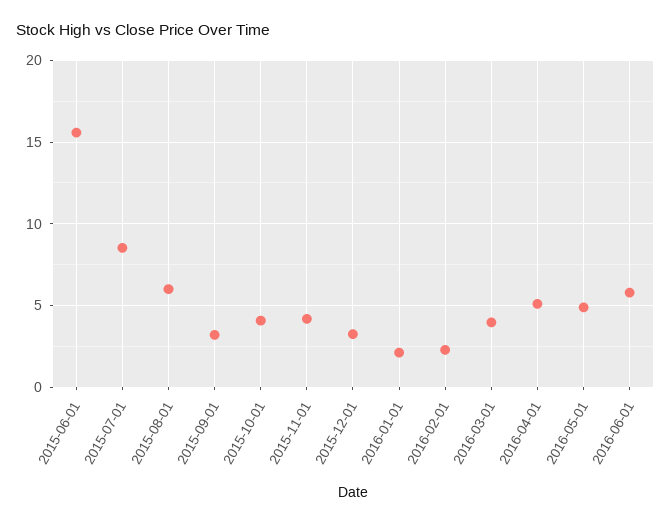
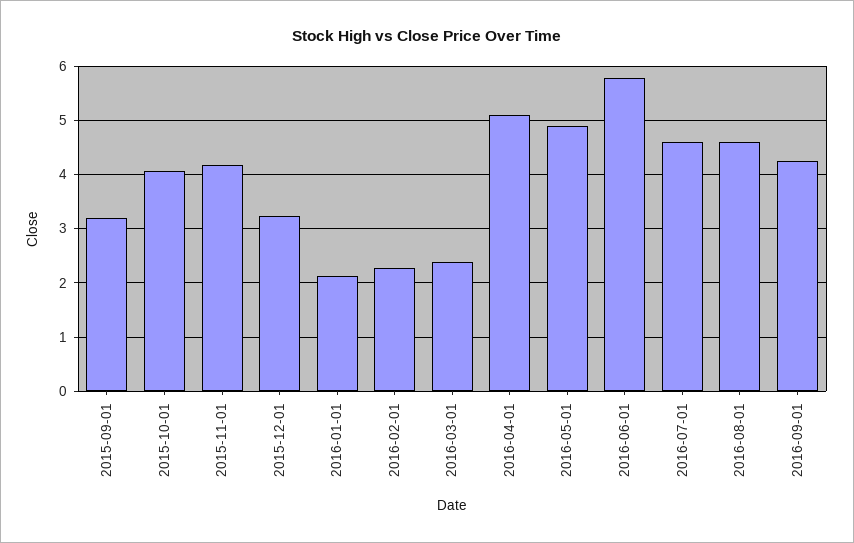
2015-06-01: 15.5 -> none
2015-07-01: 8.5 -> none
2015-08-01: 6 -> none
2016-03-01: 4 -> 2.4
2016-07-01: none -> 4.6
2016-08-01: none -> 4.6
2016-09-01: none -> 4.2

